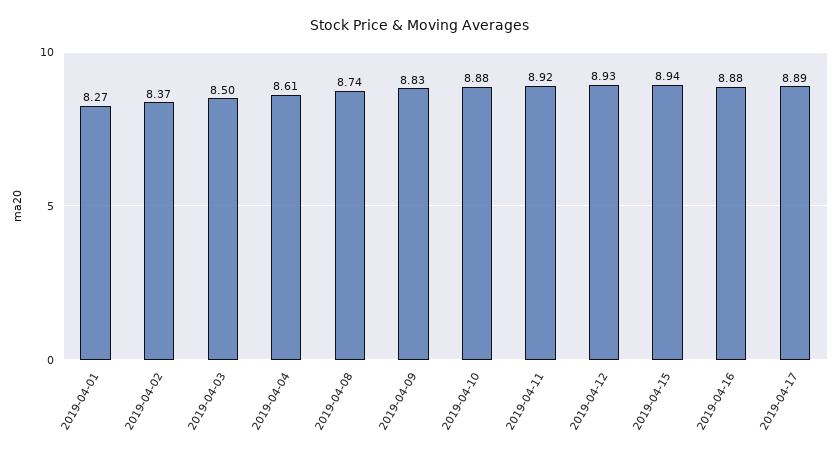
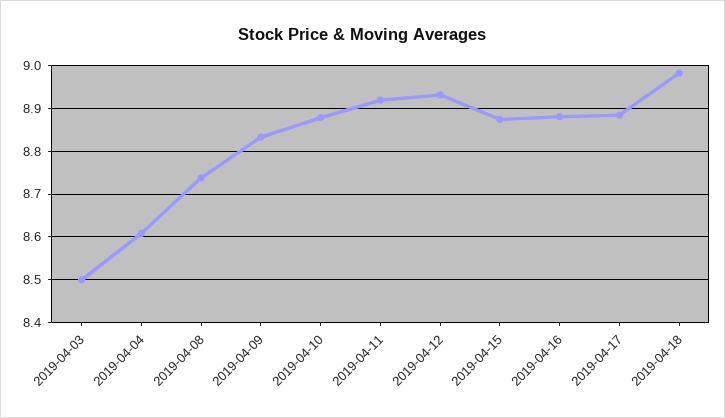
2019-04-01: 8.27 -> none
2019-04-02: 8.37 -> none
2019-04-15: 8.94 -> 8.88
2019-04-18: none -> 8.98

